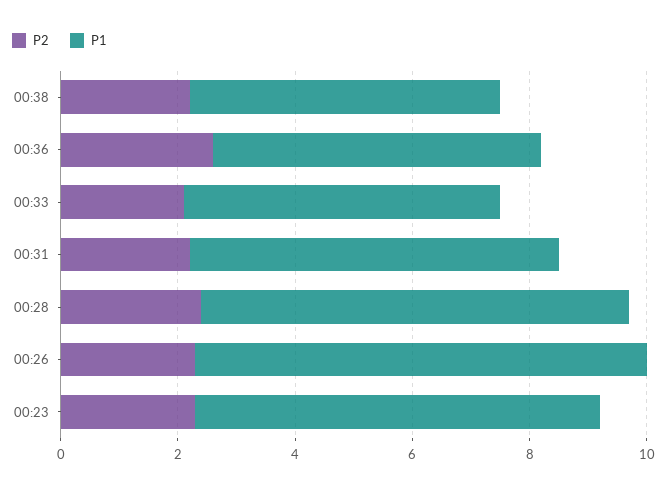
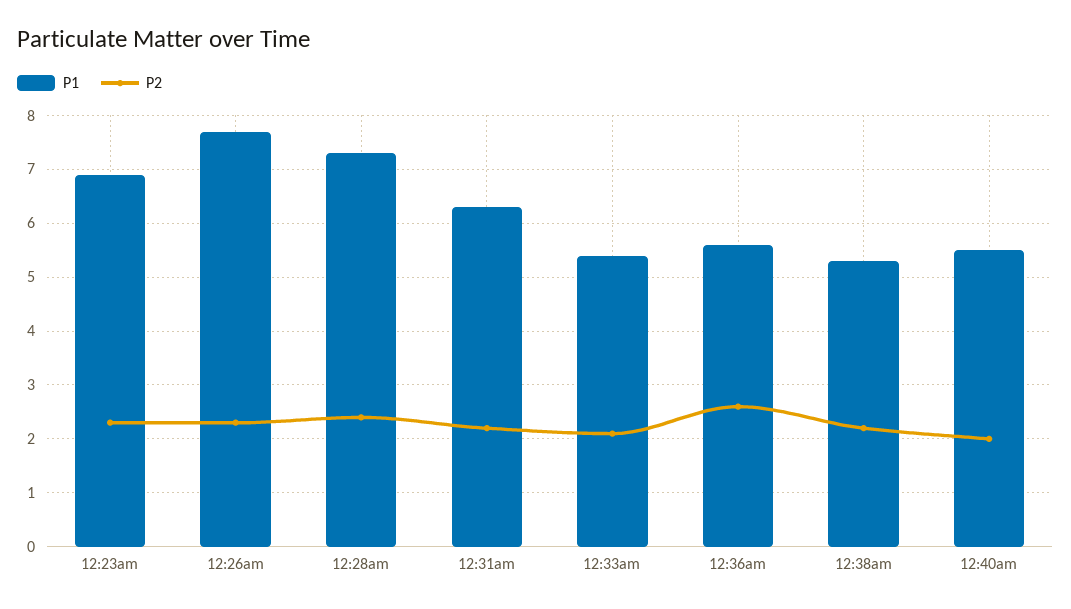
P1, 12:40am: none -> 5.5
P2, 12:40am: none -> 2

